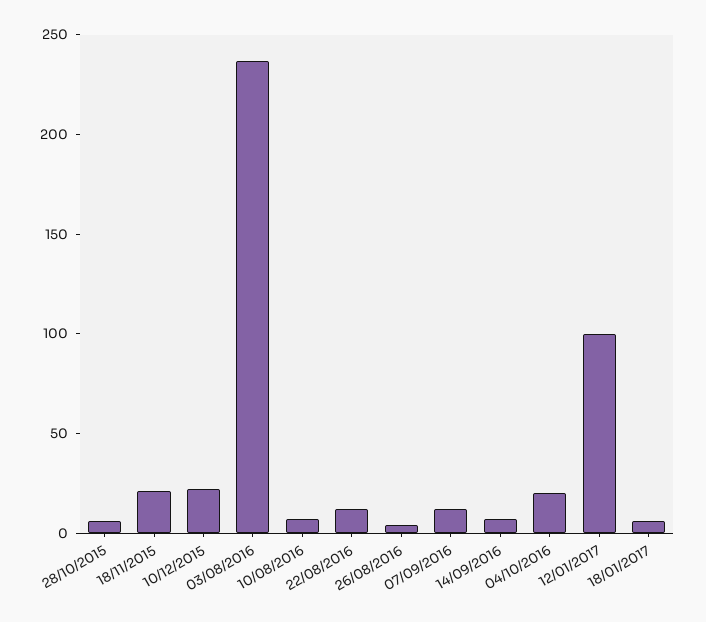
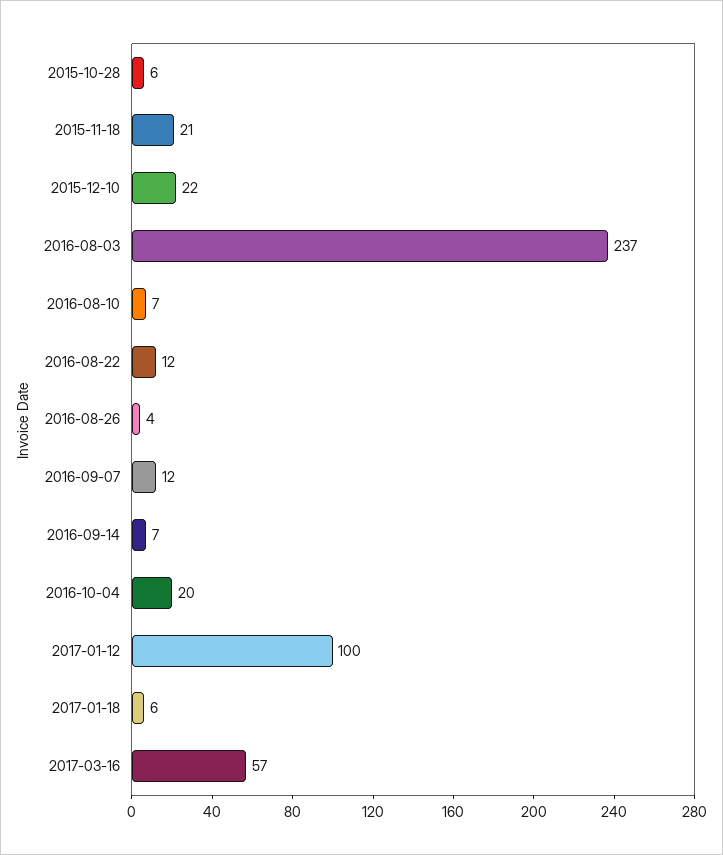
2017-03-16: none -> 57

